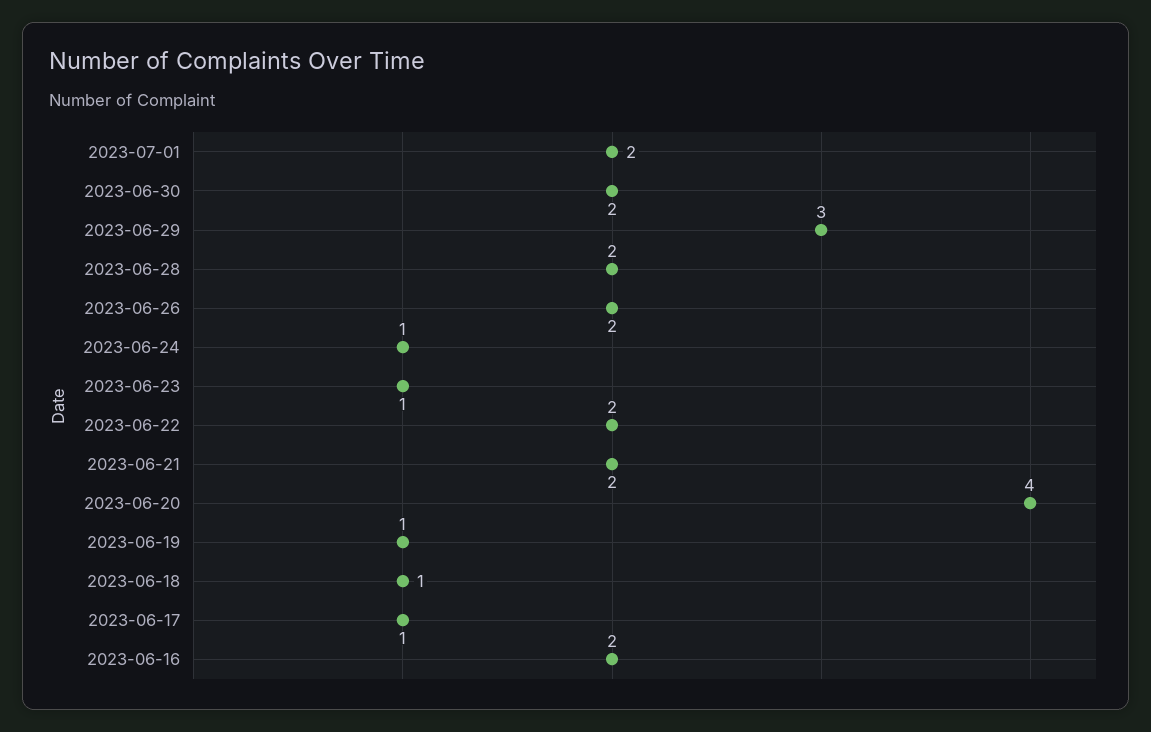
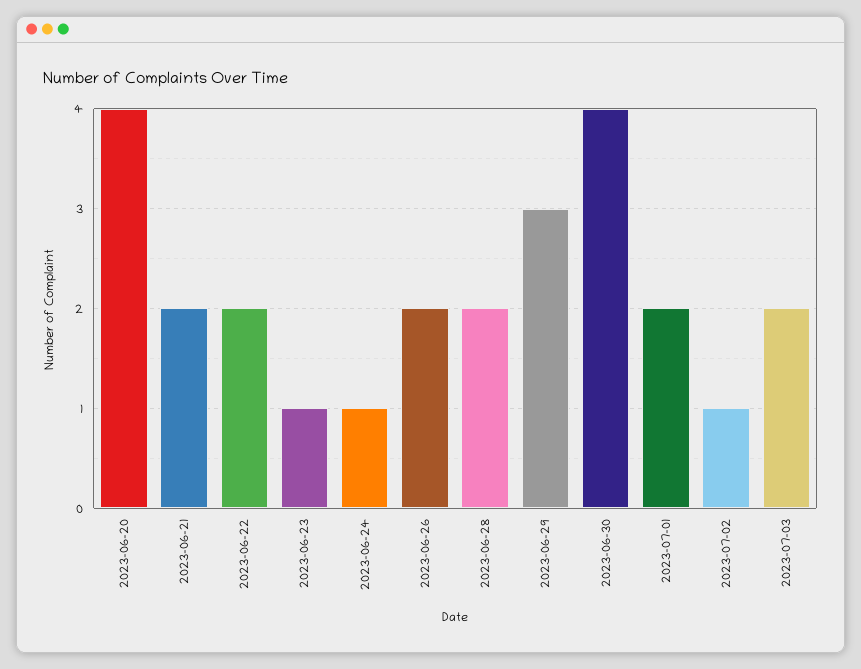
2023-06-30: 2 -> 4
2023-06-19: 1 -> none
2023-06-18: 1 -> none
2023-06-17: 1 -> none
2023-06-16: 2 -> none
2023-07-02: none -> 1
2023-07-03: none -> 2

